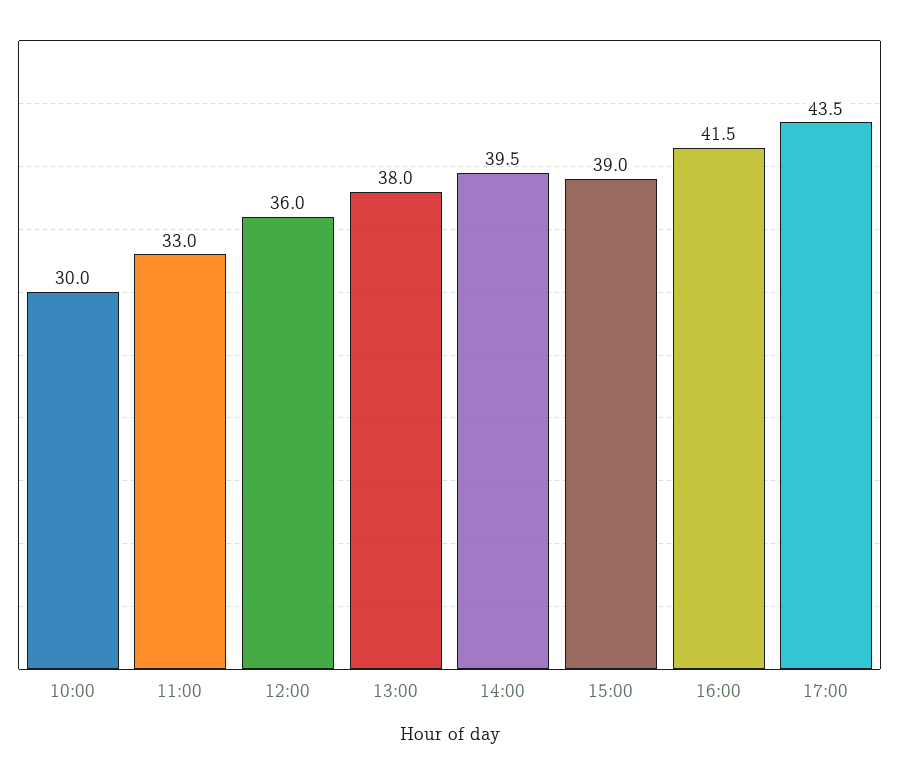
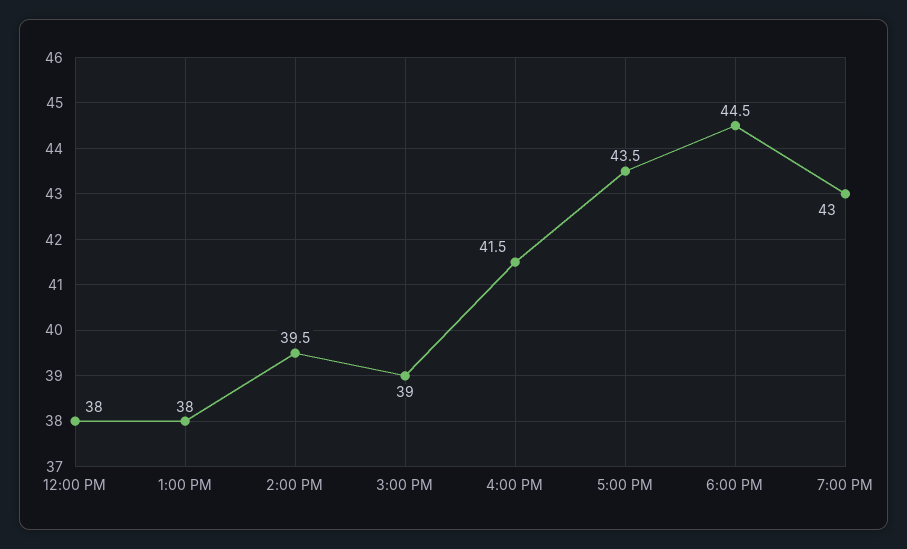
10:00: 30 -> none
11:00: 33 -> none
12:00: 36 -> 38
6:00 PM: none -> 44.5
7:00 PM: none -> 43

